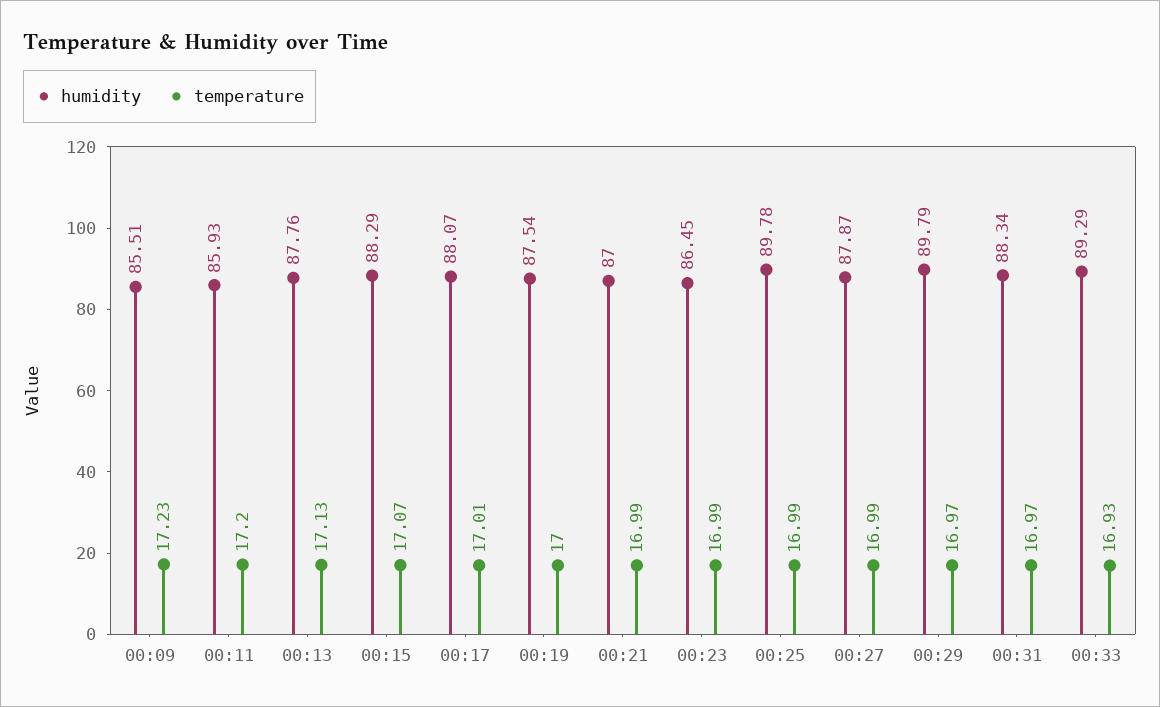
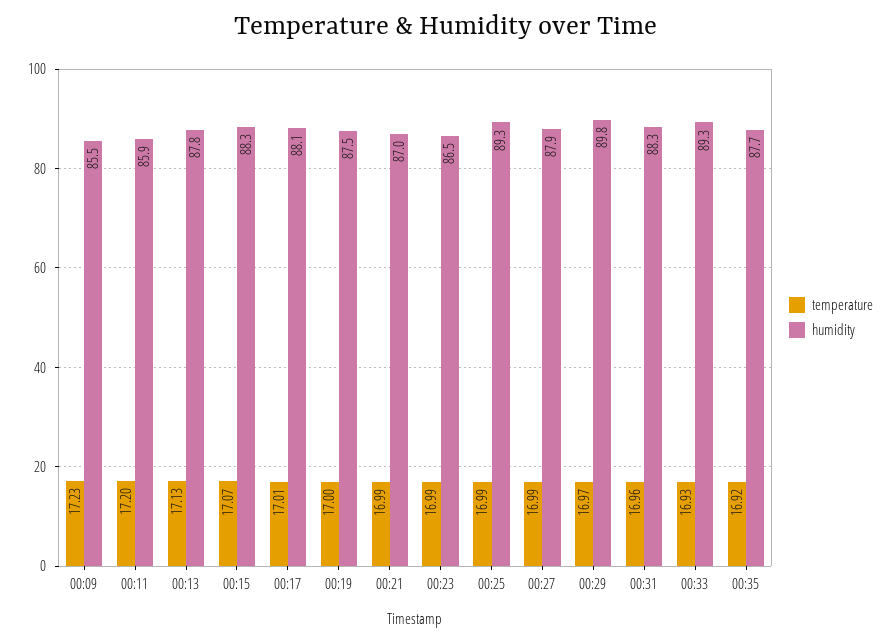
humidity, 00:25: 89.78 -> 89.3
temperature, 00:31: 16.97 -> 16.96
temperature, 00:35: none -> 16.92
humidity, 00:35: none -> 87.7

